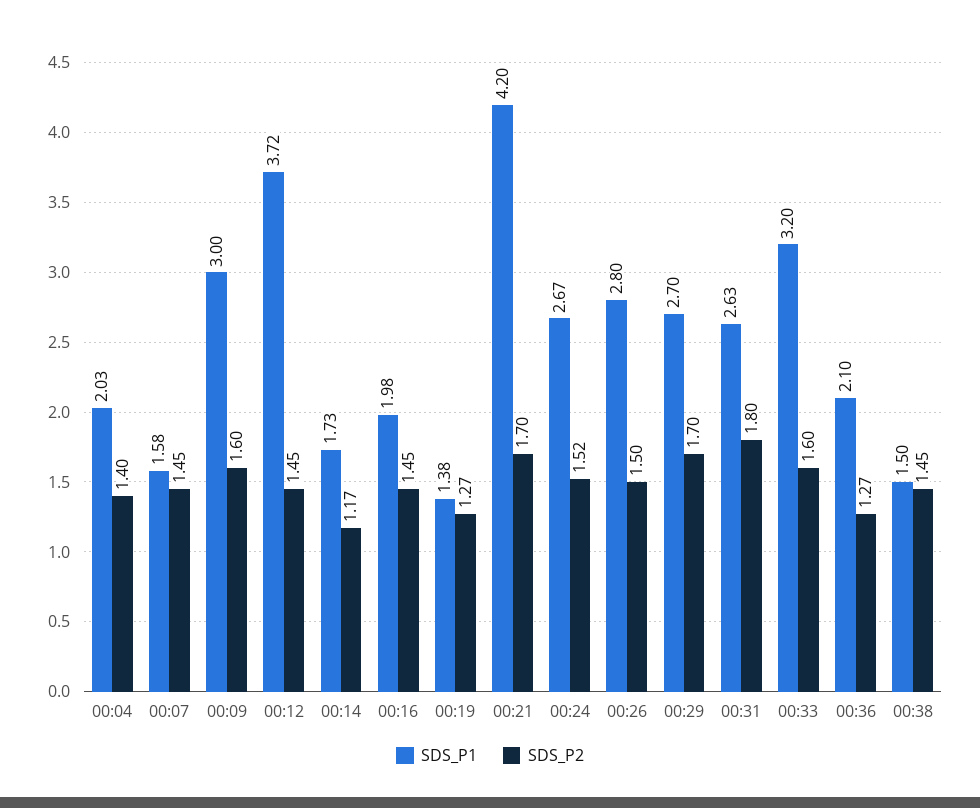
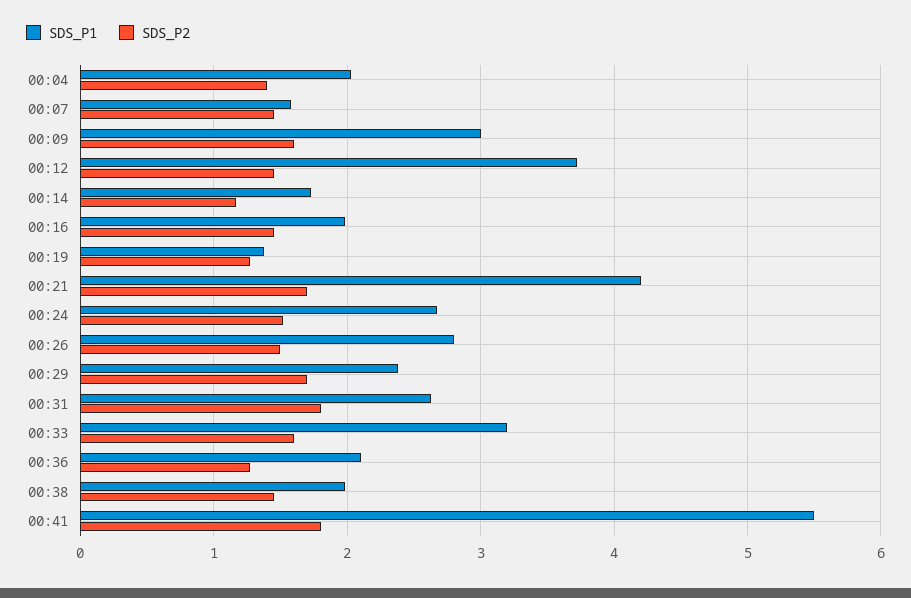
SDS_P1, 00:29: 2.7 -> 2.4
SDS_P1, 00:38: 1.5 -> 2
SDS_P1, 00:41: none -> 5.5
SDS_P2, 00:41: none -> 1.8

